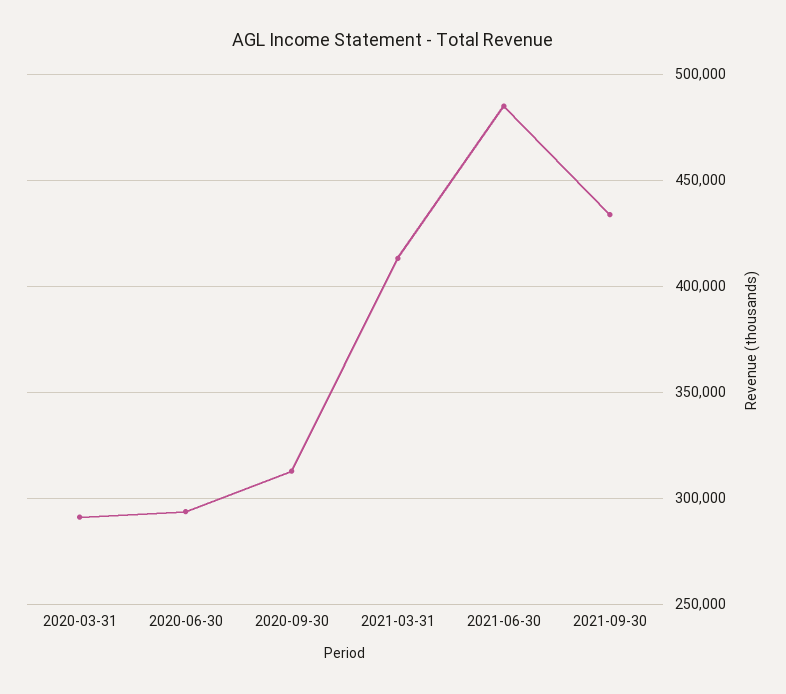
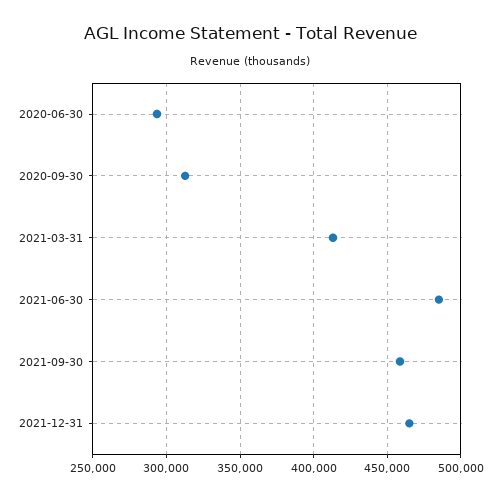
2020-03-31: 290000 -> none
2021-09-30: 435000 -> 460000
2021-12-31: none -> 465000

